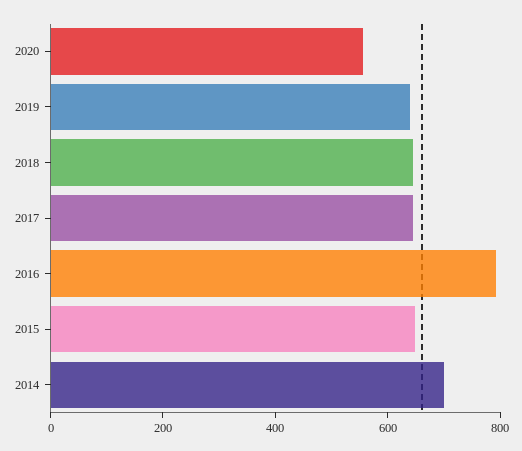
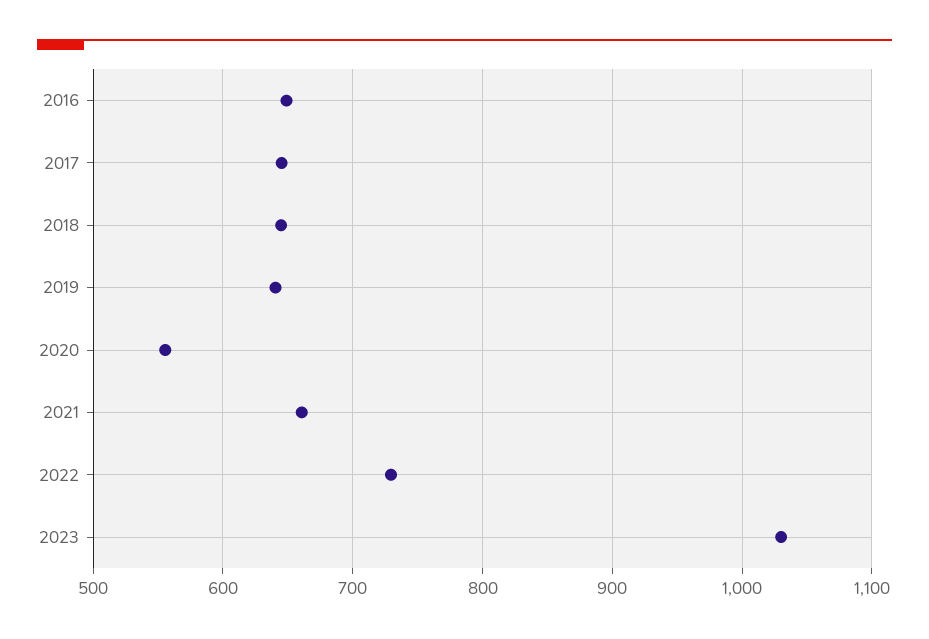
2016: 800 -> 650
2015: 650 -> none
2014: 700 -> none
2021: none -> 660
2022: none -> 730
2023: none -> 1030

